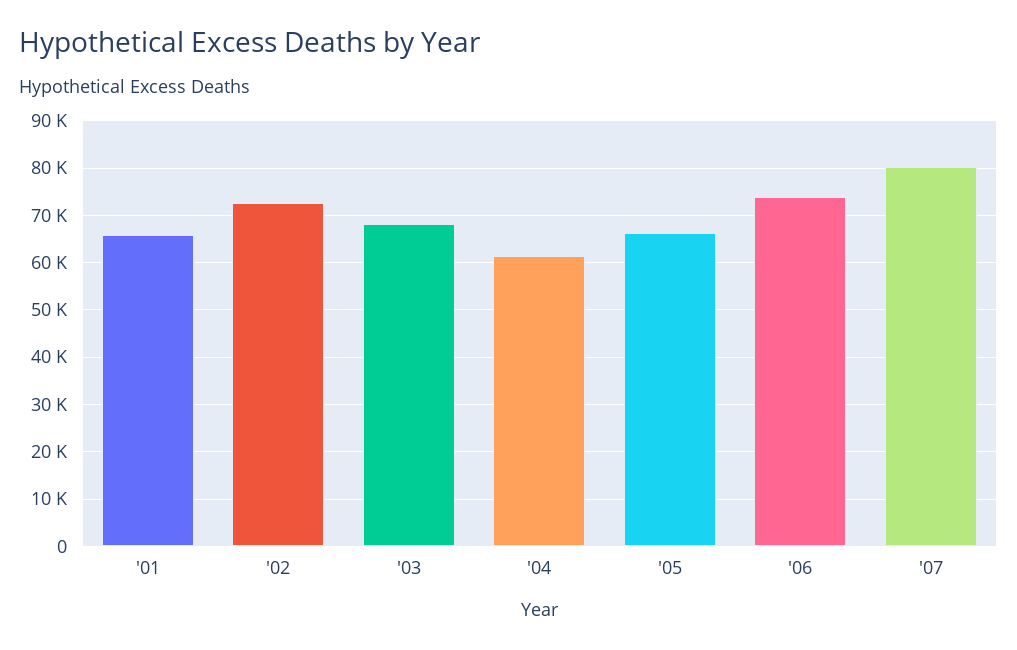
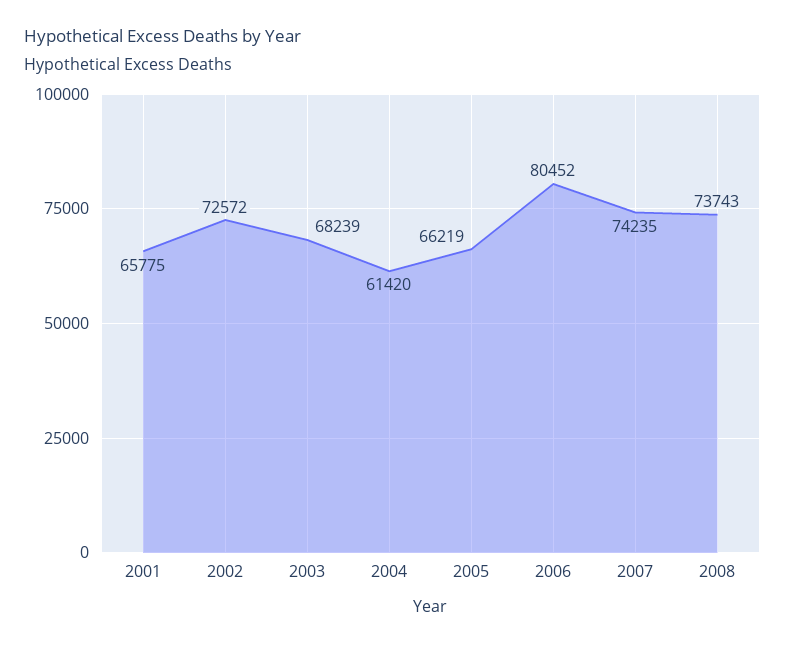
'06: 74000 -> 80452
'07: 80000 -> 74235
2008: none -> 73743

